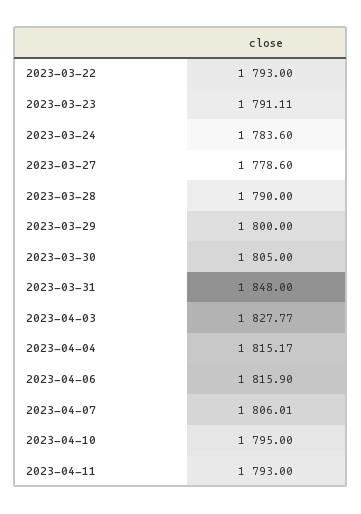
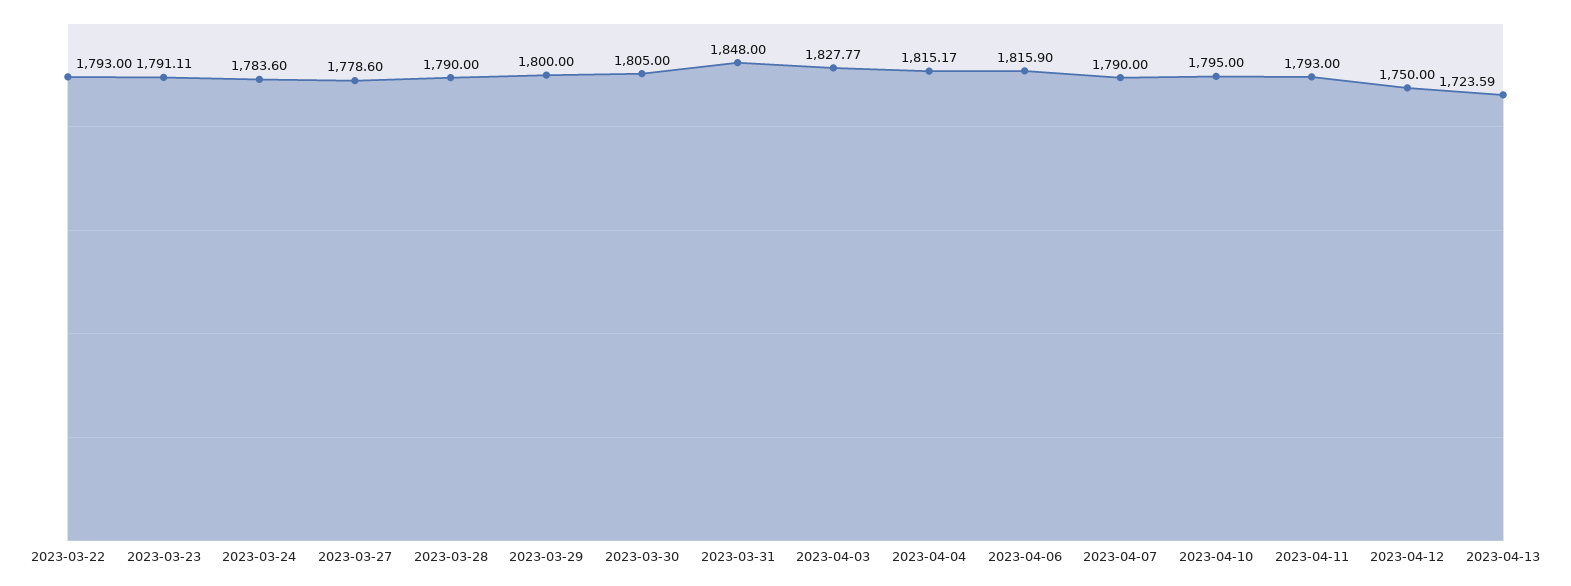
2023-04-07: 1806.01 -> 1790
2023-04-12: none -> 1750
2023-04-13: none -> 1723.59

